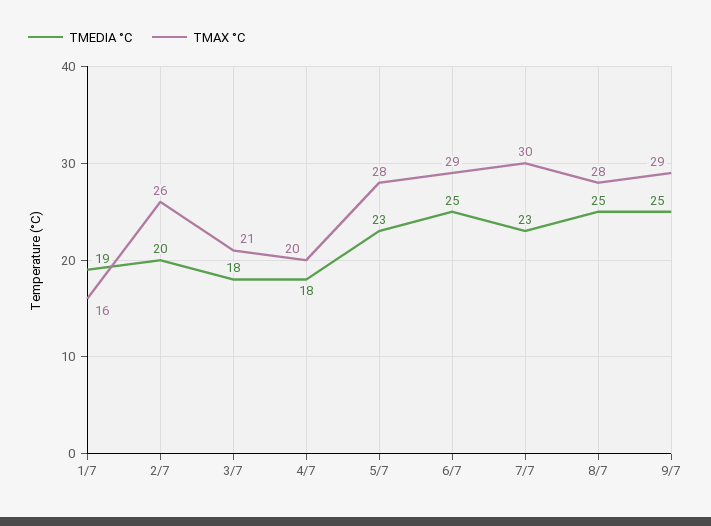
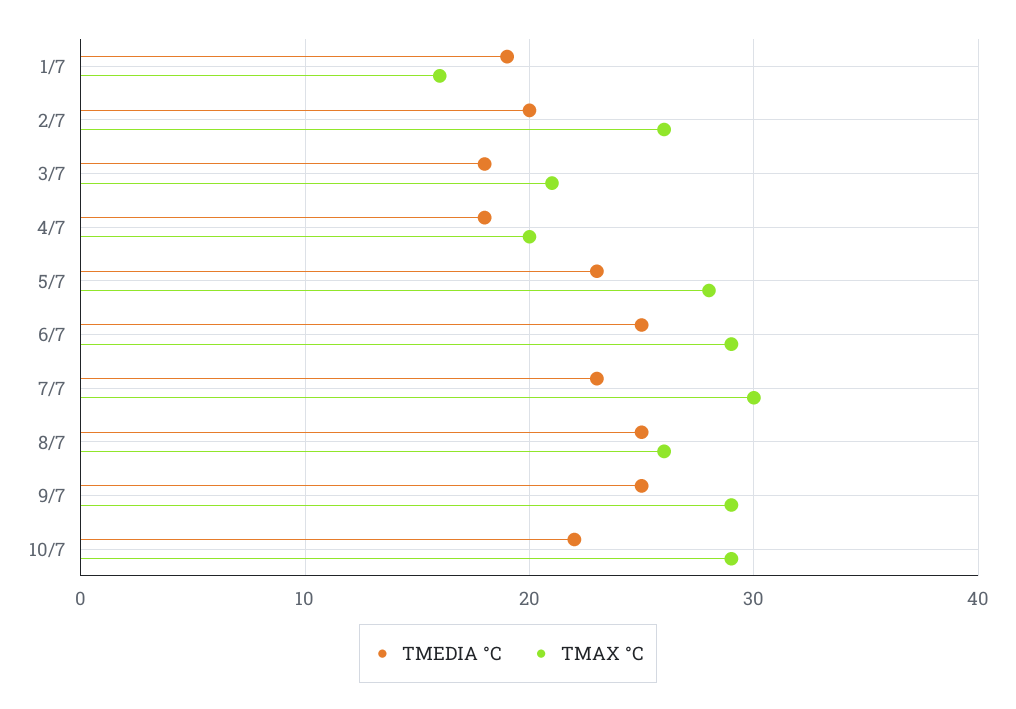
TMAX °C, 8/7: 28 -> 26
TMEDIA °C, 10/7: none -> 22
TMAX °C, 10/7: none -> 29

